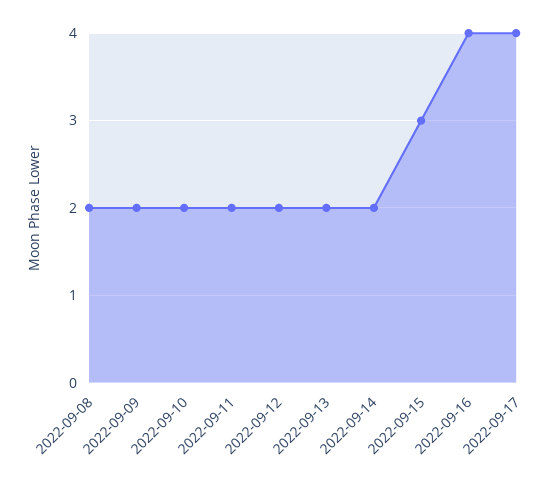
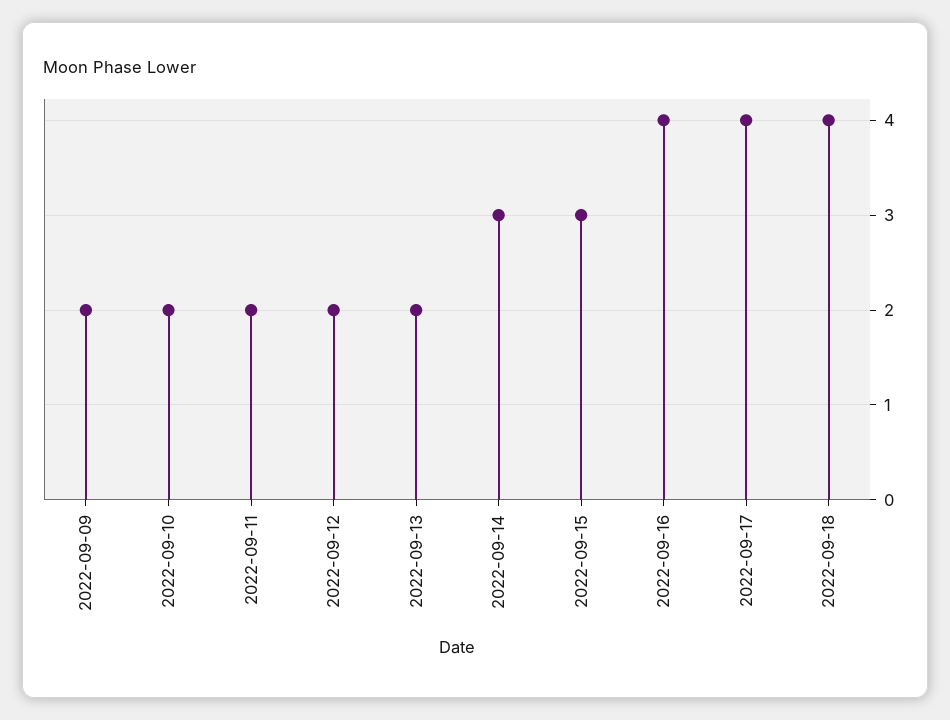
2022-09-08: 2 -> none
2022-09-14: 2 -> 3
2022-09-18: none -> 4

